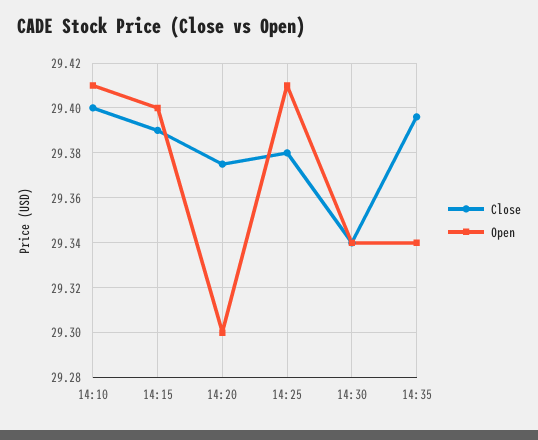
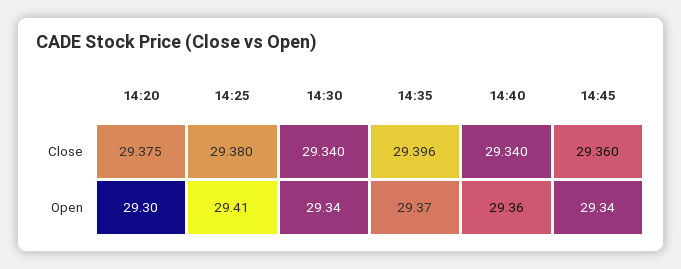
Close, 14:10: 29.4 -> none
Open, 14:10: 29.41 -> none
Close, 14:15: 29.39 -> none
Open, 14:15: 29.4 -> none
Open, 14:35: 29.34 -> 29.37
Close, 14:40: none -> 29.34
Close, 14:45: none -> 29.36
Open, 14:40: none -> 29.36
Open, 14:45: none -> 29.34

